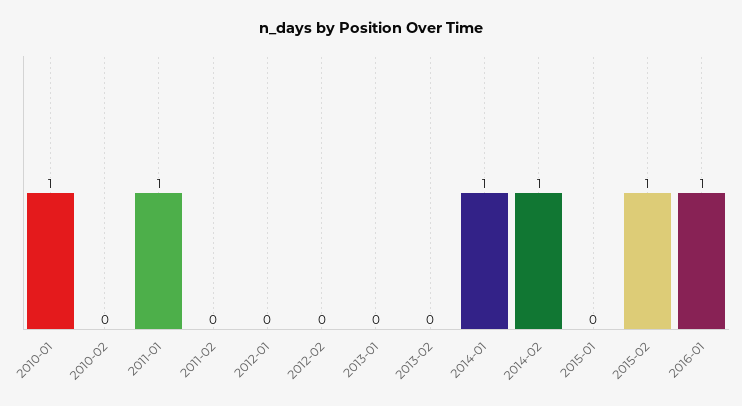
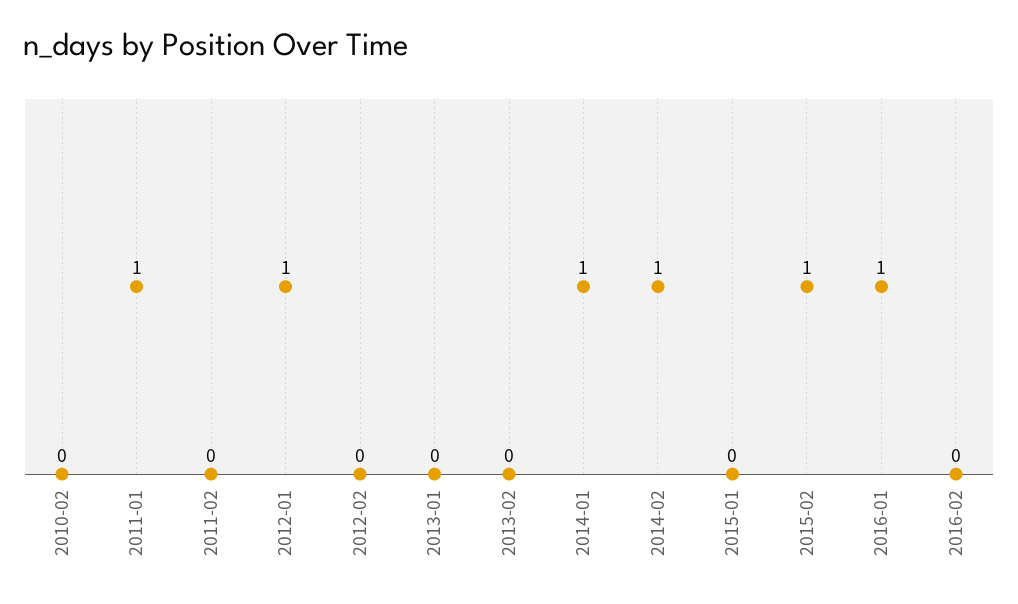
2010-01: 1 -> none
2012-01: 0 -> 1
2016-02: none -> 0

